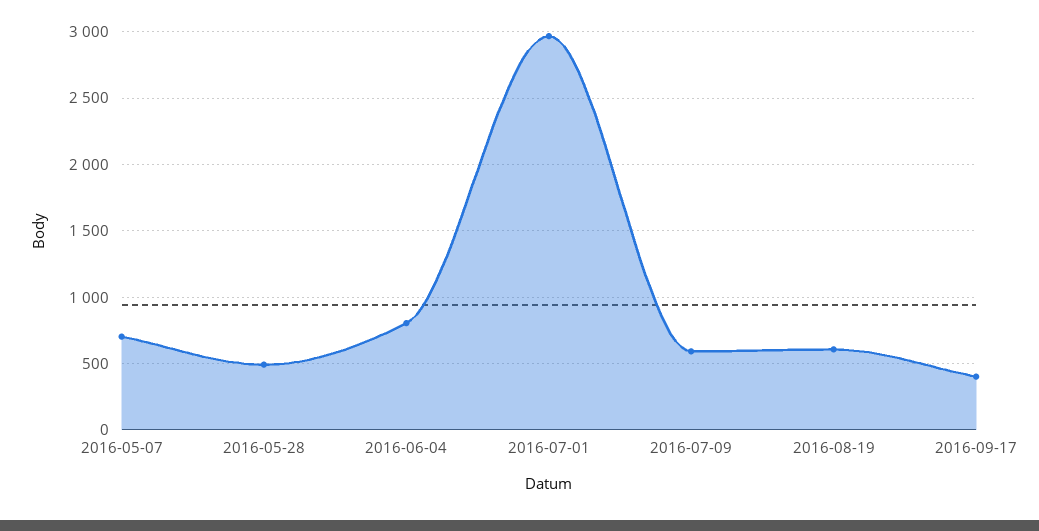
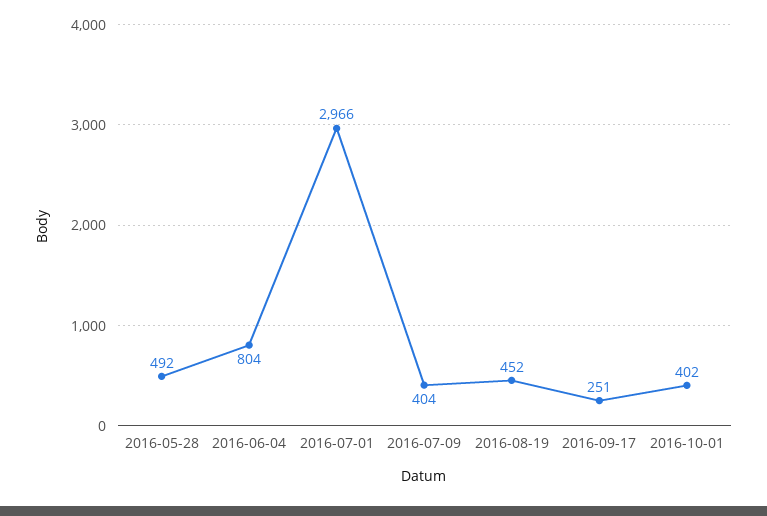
2016-05-07: 700 -> none
2016-07-09: 600 -> 404
2016-08-19: 600 -> 452
2016-09-17: 400 -> 251
2016-10-01: none -> 402

